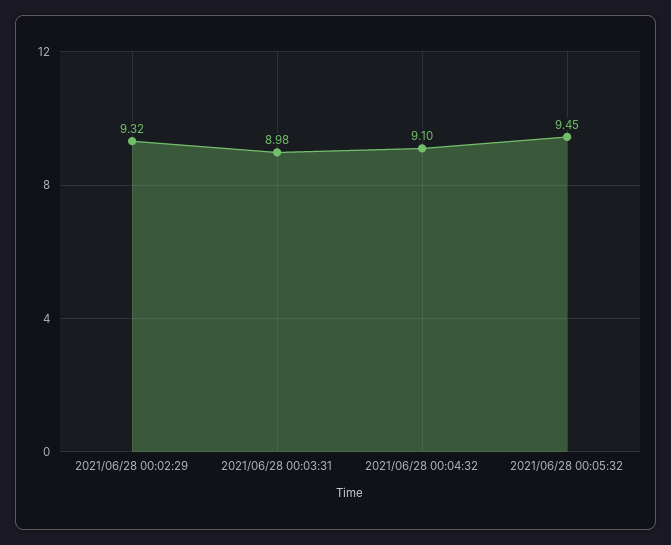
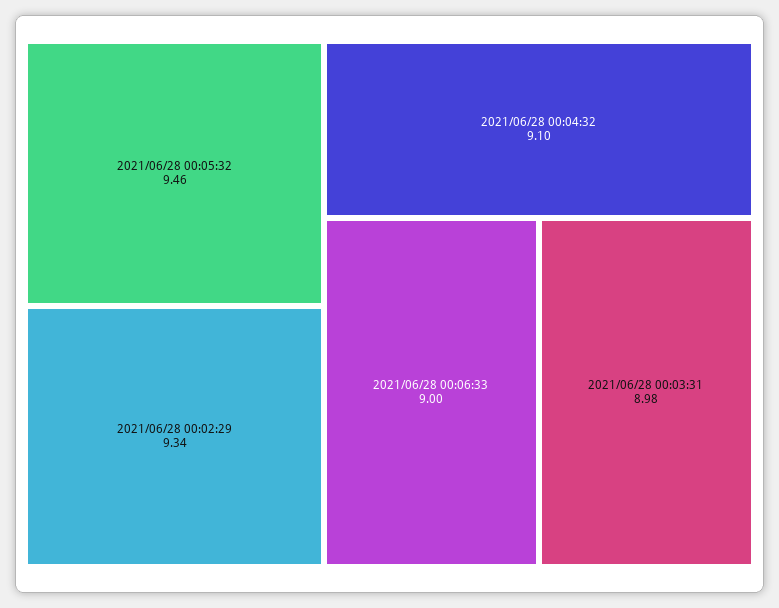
2021/06/28 00:02:29: 9.32 -> 9.34
2021/06/28 00:05:32: 9.45 -> 9.46
2021/06/28 00:06:33: none -> 9

